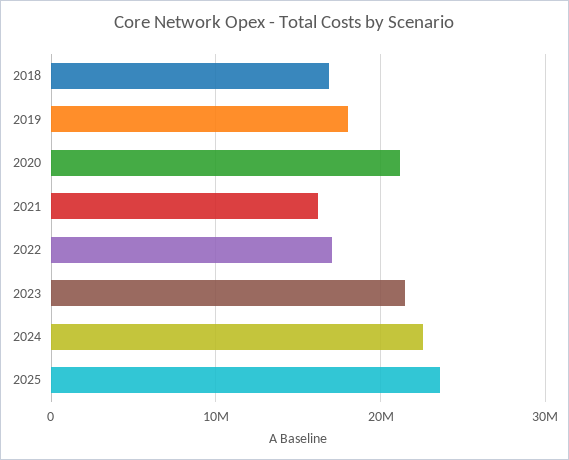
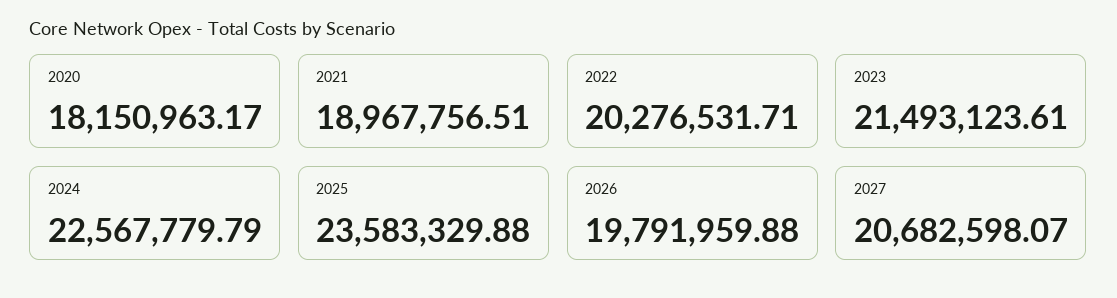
2018: 17000000 -> none
2019: 18000000 -> none
2020: 21000000 -> 18150963.17
2021: 16000000 -> 18967756.51
2022: 17000000 -> 20276531.71
2026: none -> 19791959.88
2027: none -> 20682598.07

